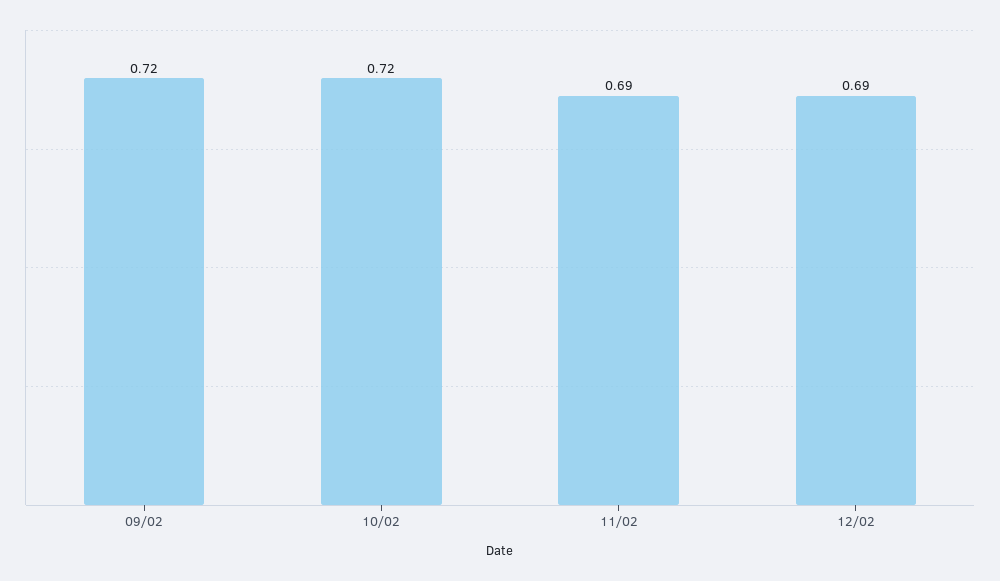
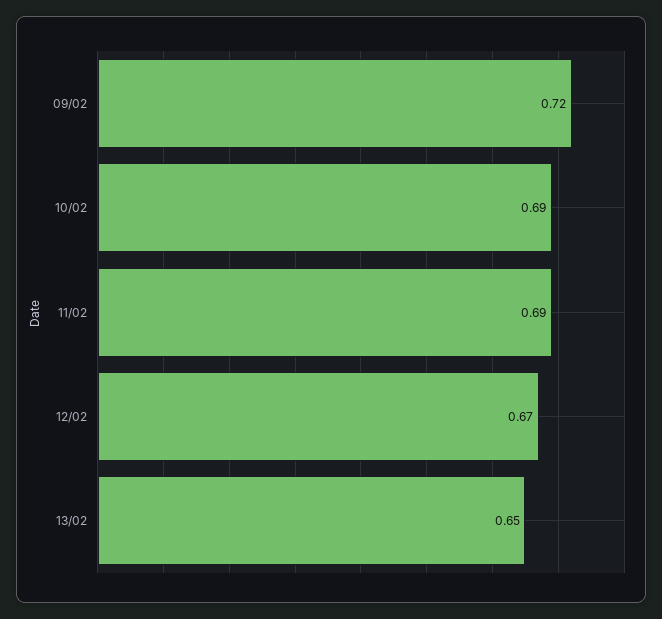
10/02: 0.72 -> 0.69
12/02: 0.69 -> 0.67
13/02: none -> 0.65

